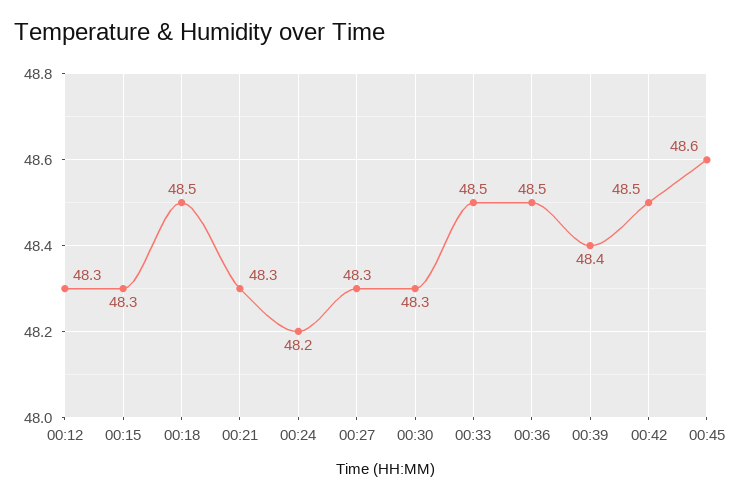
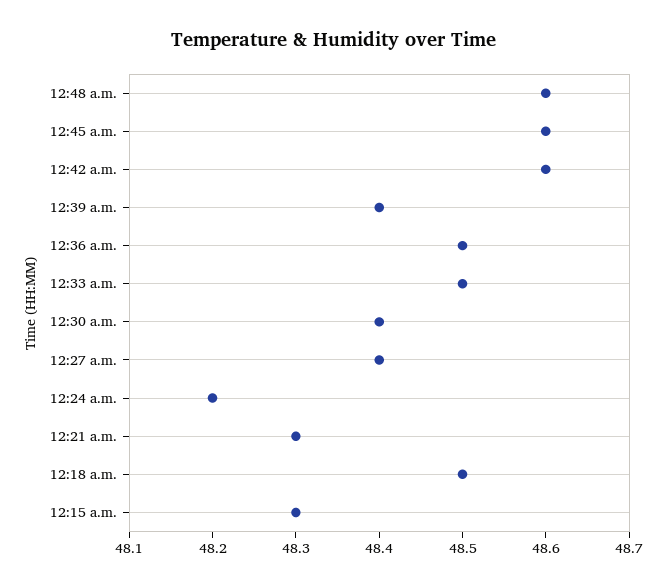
00:12: 48.3 -> none
00:27: 48.3 -> 48.4
00:30: 48.3 -> 48.4
00:42: 48.5 -> 48.6
12:48 a.m.: none -> 48.6

